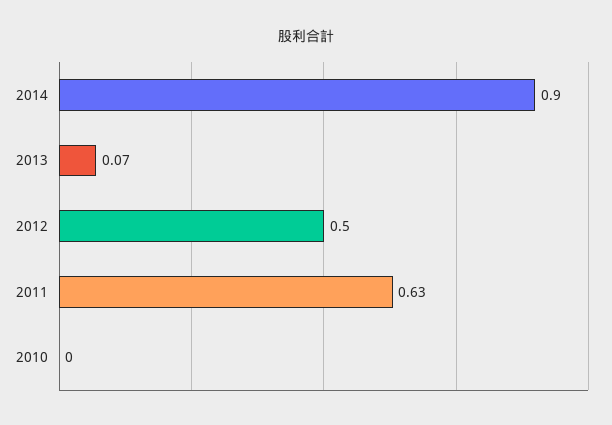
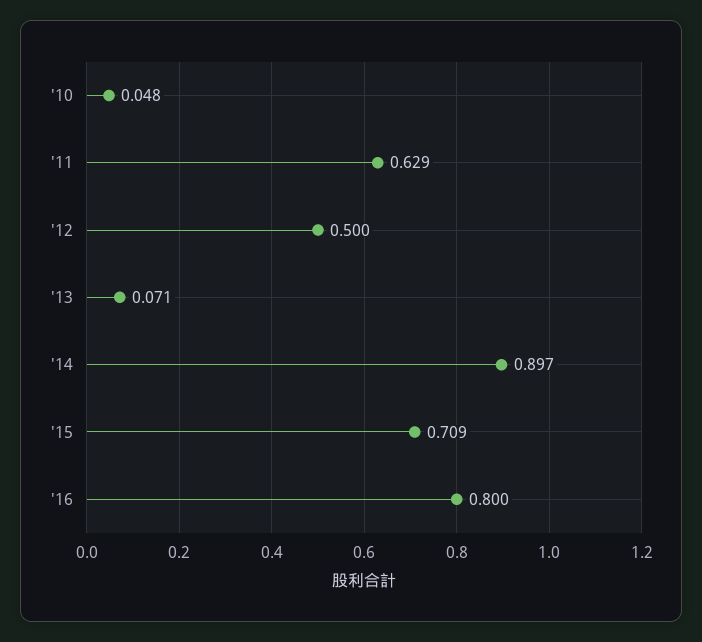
2010: 0 -> 0.048
'15: none -> 0.709
'16: none -> 0.8

